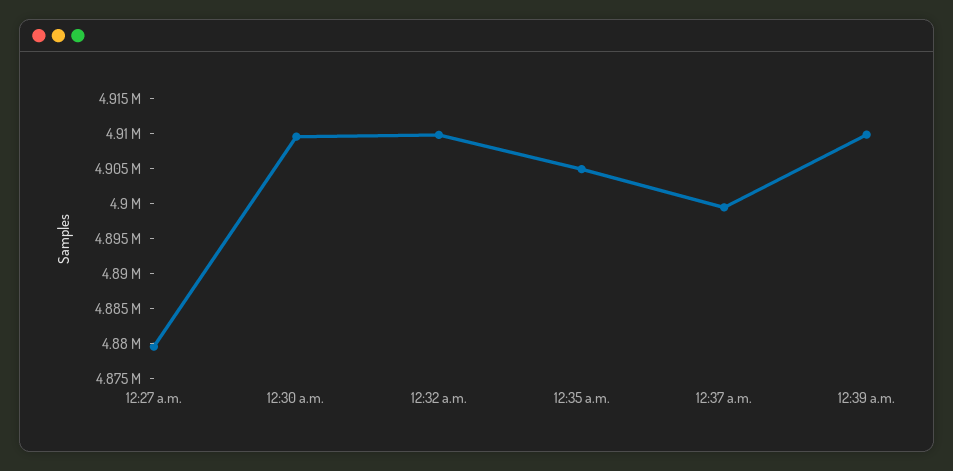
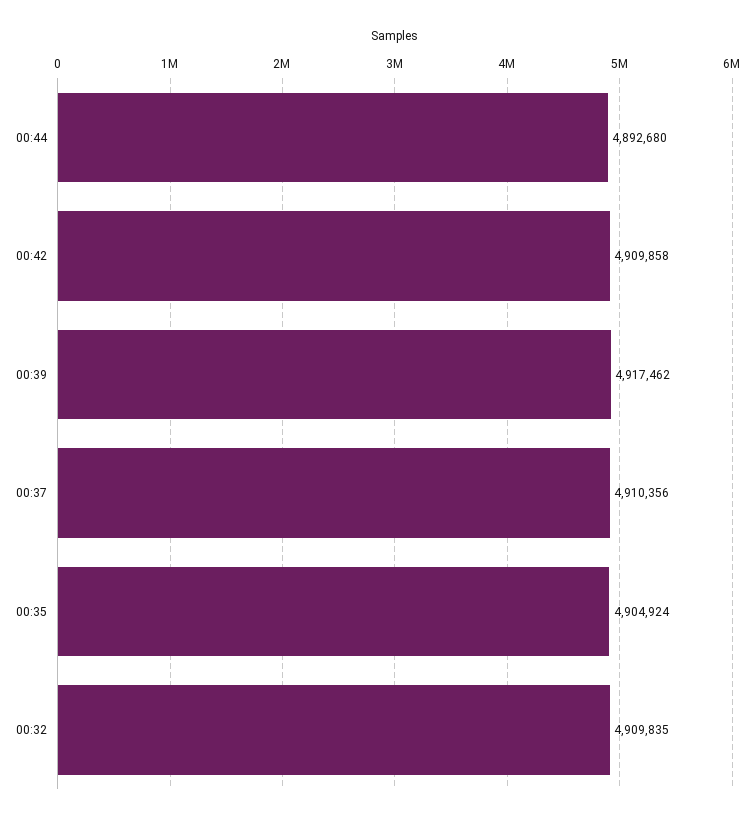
12:27 a.m.: 4880000 -> none
12:30 a.m.: 4910000 -> none
12:37 a.m.: 4900000 -> 4910356
12:39 a.m.: 4910000 -> 4917462
00:44: none -> 4892680
00:42: none -> 4909858

